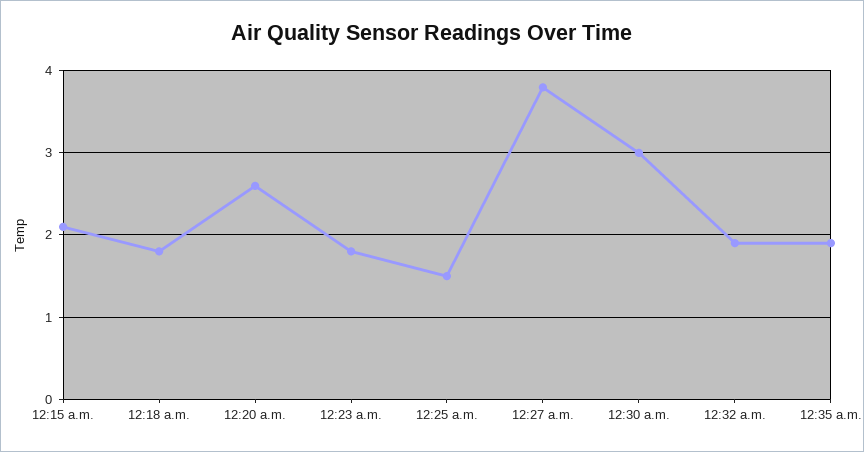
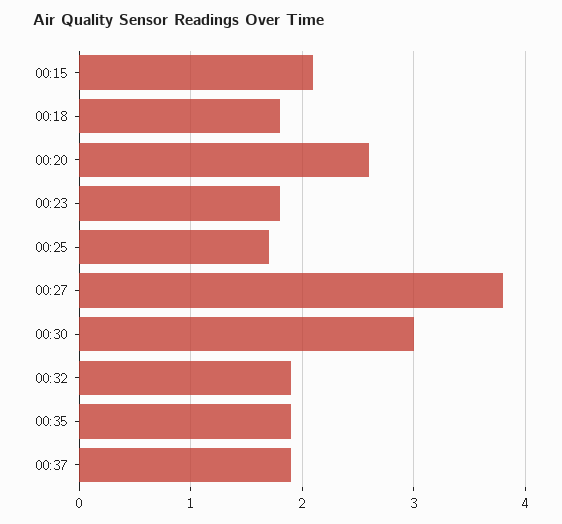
12:25 a.m.: 1.5 -> 1.7
00:37: none -> 1.9

